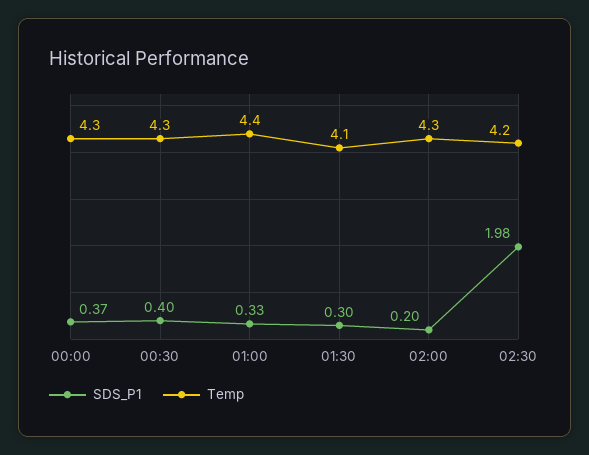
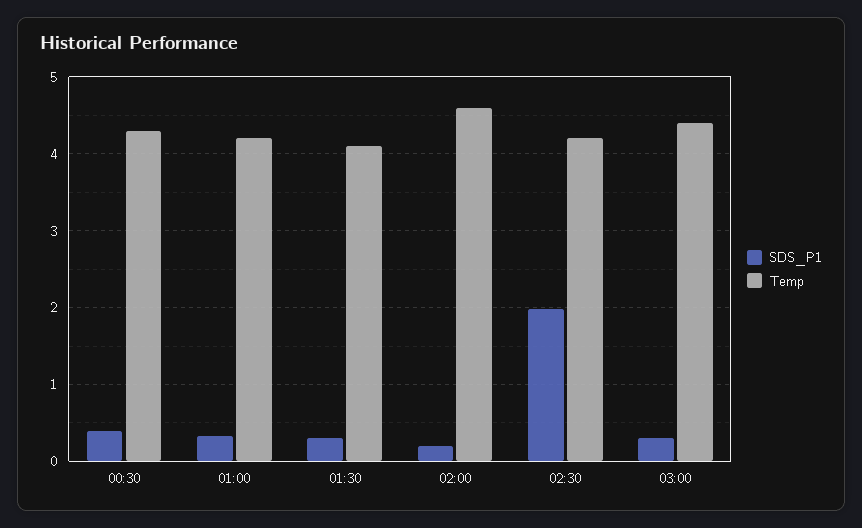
SDS_P1, 00:00: 0.37 -> none
Temp, 00:00: 4.3 -> none
Temp, 01:00: 4.4 -> 4.2
Temp, 02:00: 4.3 -> 4.6
SDS_P1, 03:00: none -> 0.3
Temp, 03:00: none -> 4.4

